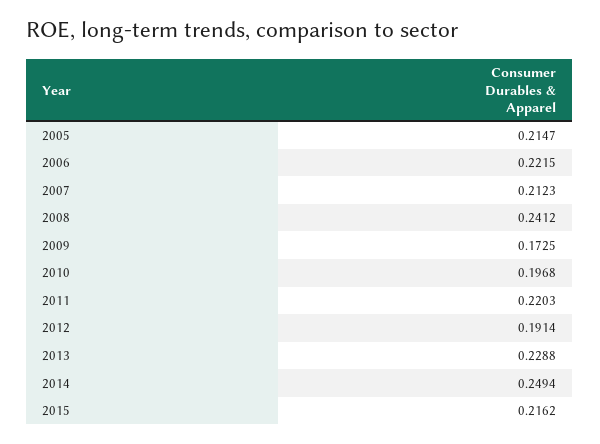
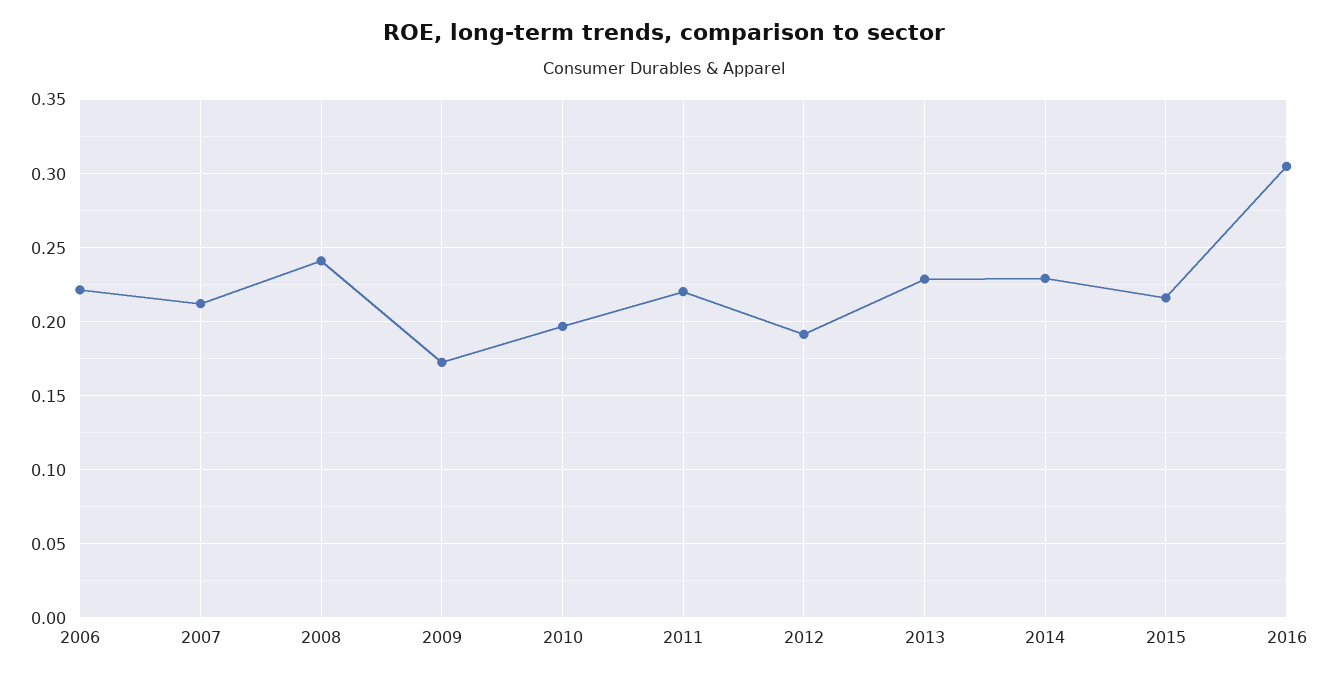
2005: 0.2147 -> none
2014: 0.2494 -> 0.23
2016: none -> 0.305

